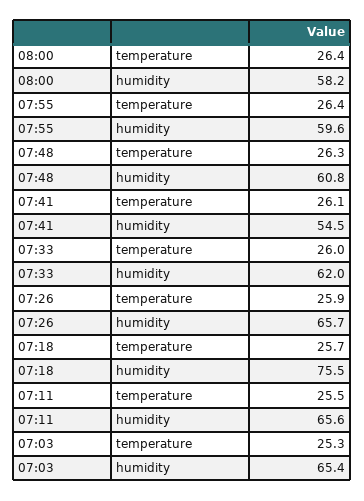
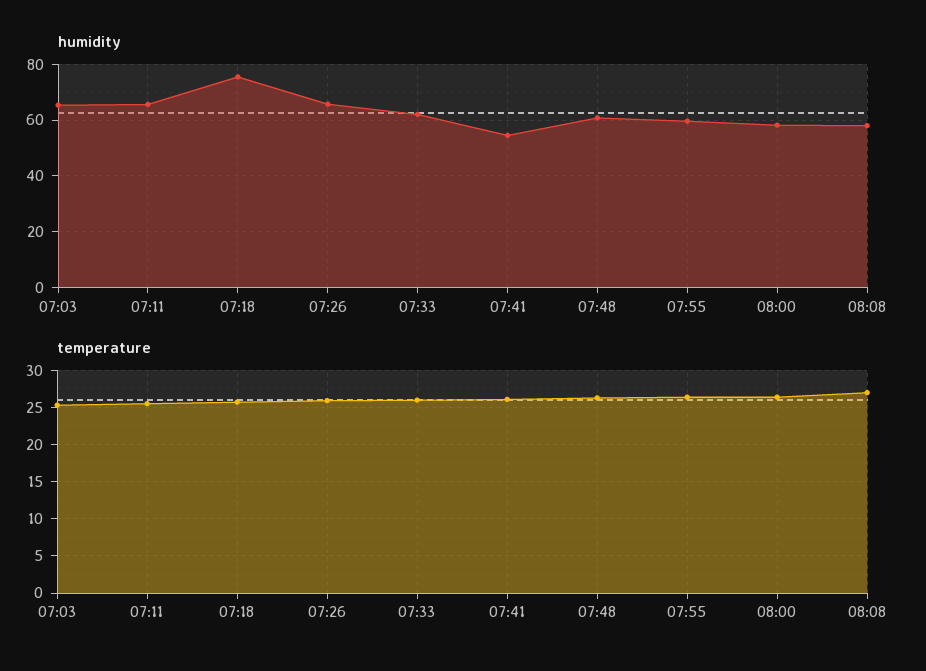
humidity, 08:08: none -> 57.5
temperature, 08:08: none -> 27

